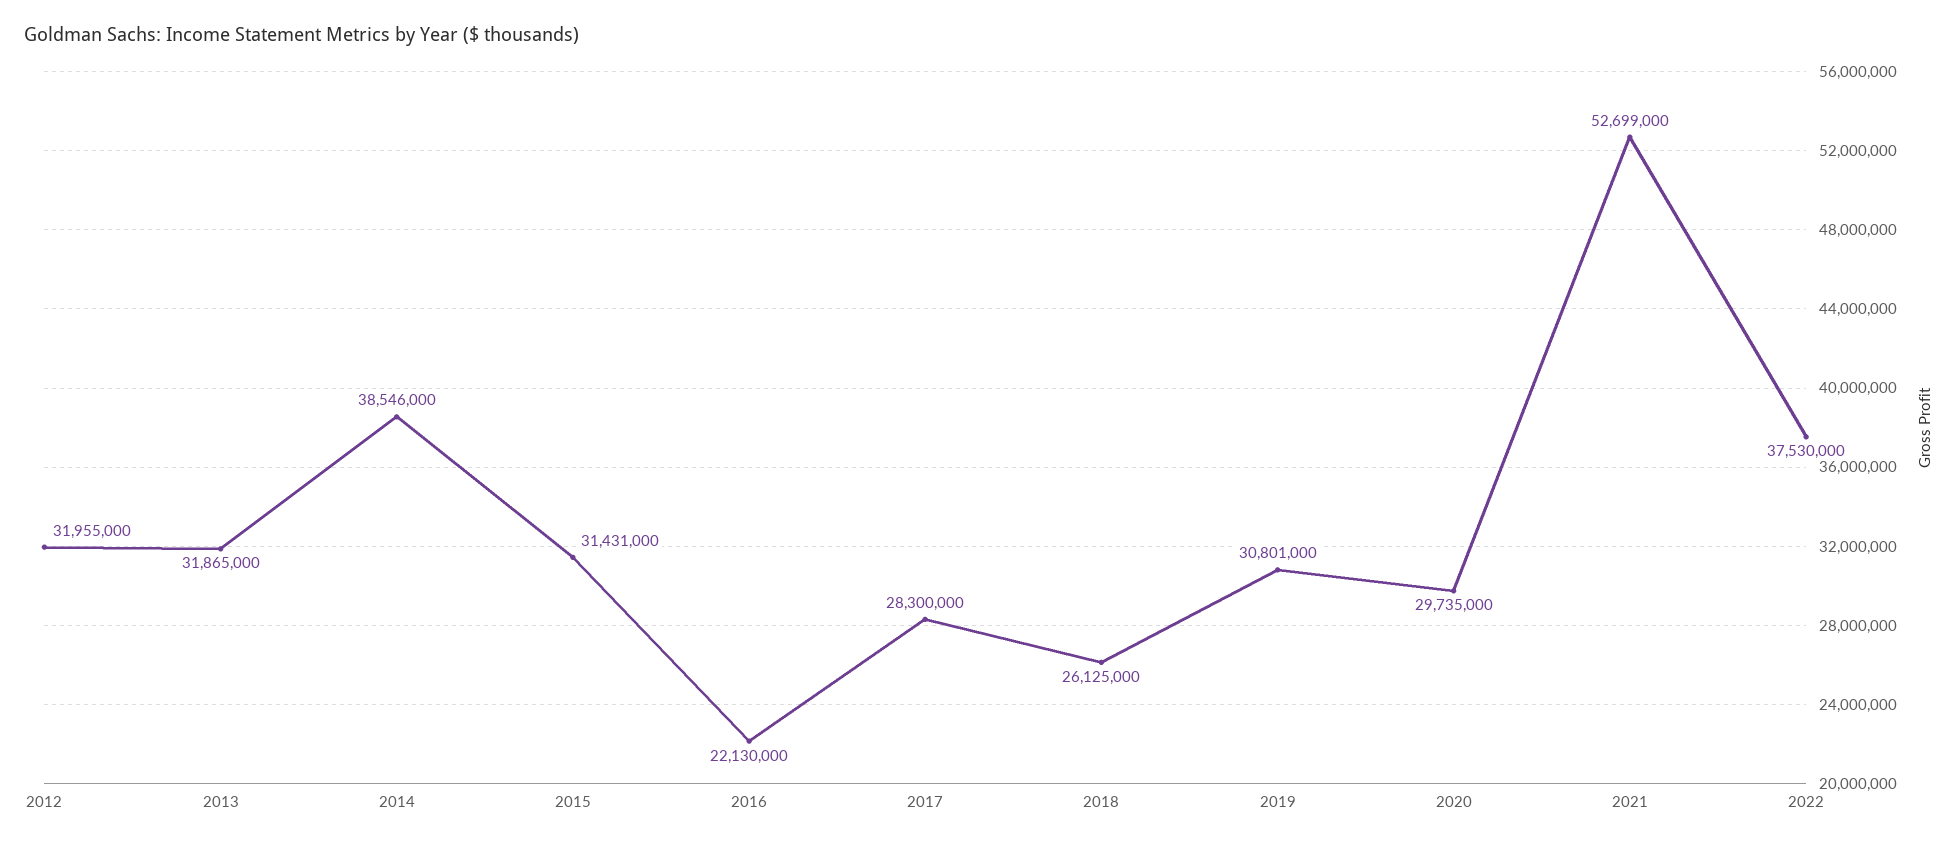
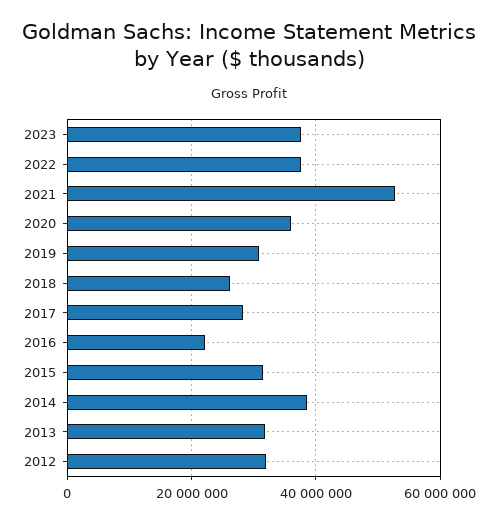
2020: 29735000 -> 36000000
2023: none -> 38000000

